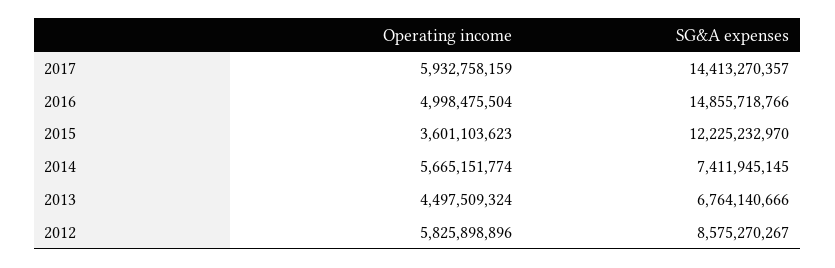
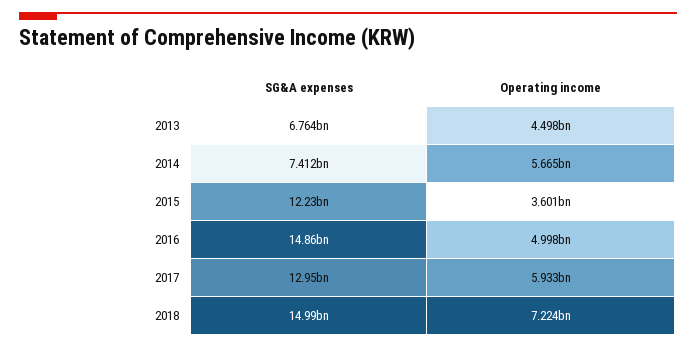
SG&A expenses, 2017: 14413270357 -> 12950000000
Operating income, 2012: 5825898896 -> none
SG&A expenses, 2012: 8575270267 -> none
SG&A expenses, 2018: none -> 14990000000
Operating income, 2018: none -> 7224000000

